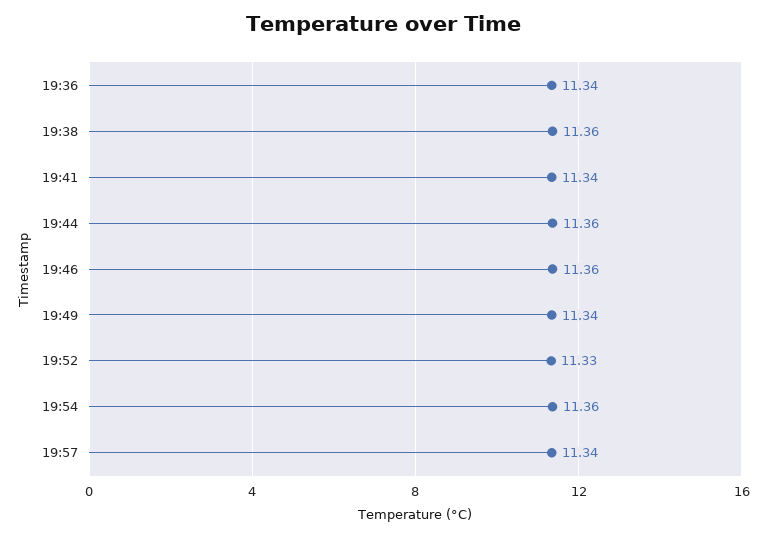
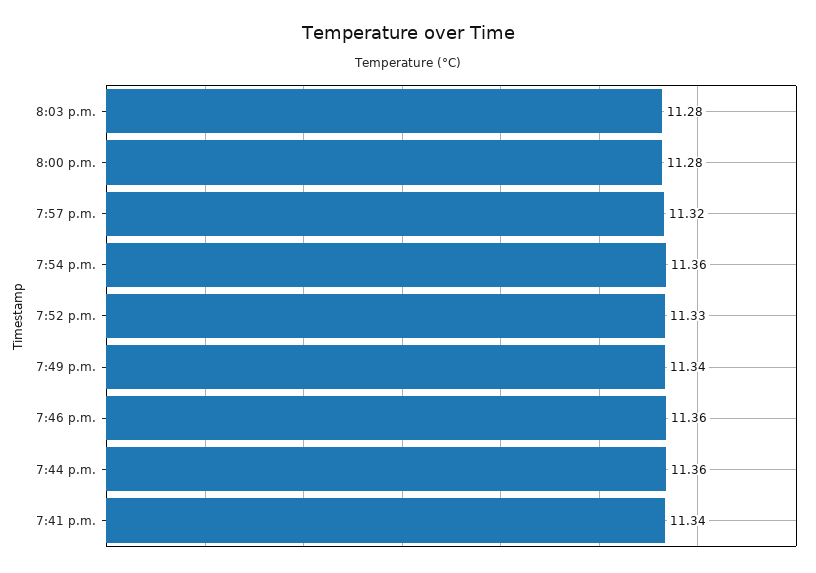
19:36: 11.34 -> none
19:38: 11.36 -> none
19:57: 11.34 -> 11.32
8:03 p.m.: none -> 11.28
8:00 p.m.: none -> 11.28

